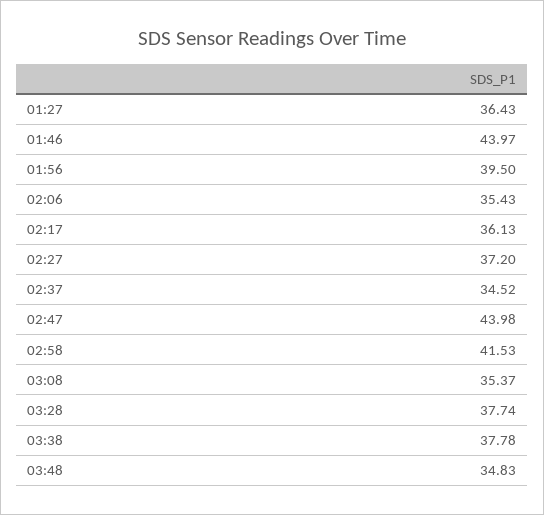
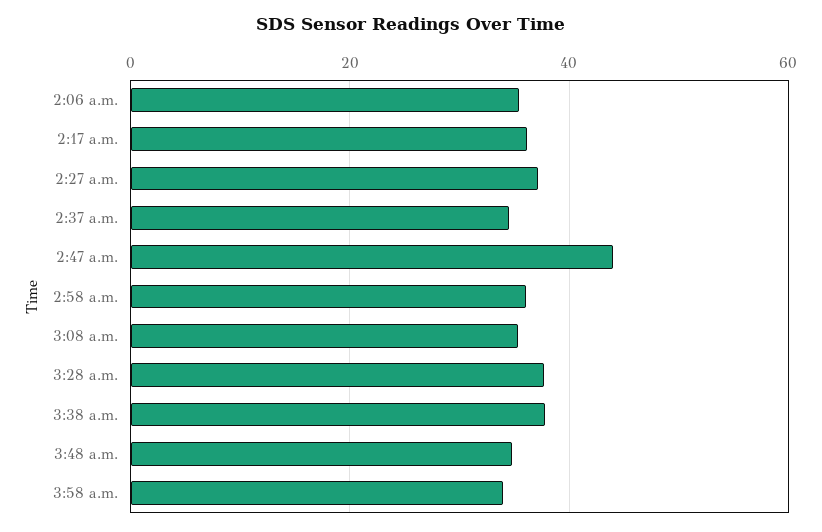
01:27: 36.43 -> none
01:46: 43.97 -> none
01:56: 39.5 -> none
02:58: 41.53 -> 36
3:58 a.m.: none -> 34

